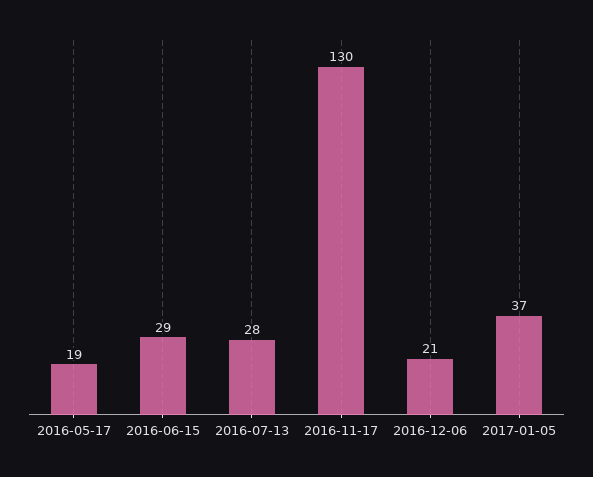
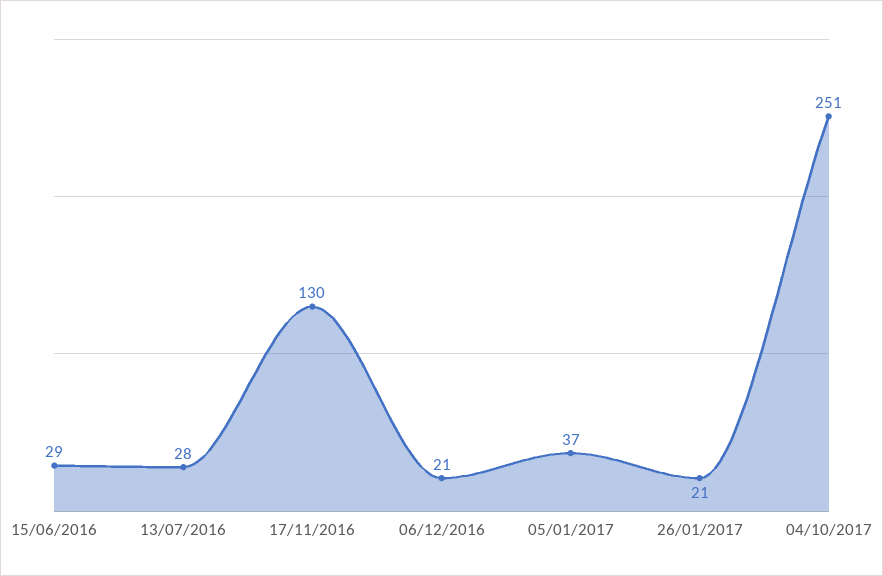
2016-05-17: 19 -> none
26/01/2017: none -> 21
04/10/2017: none -> 251

